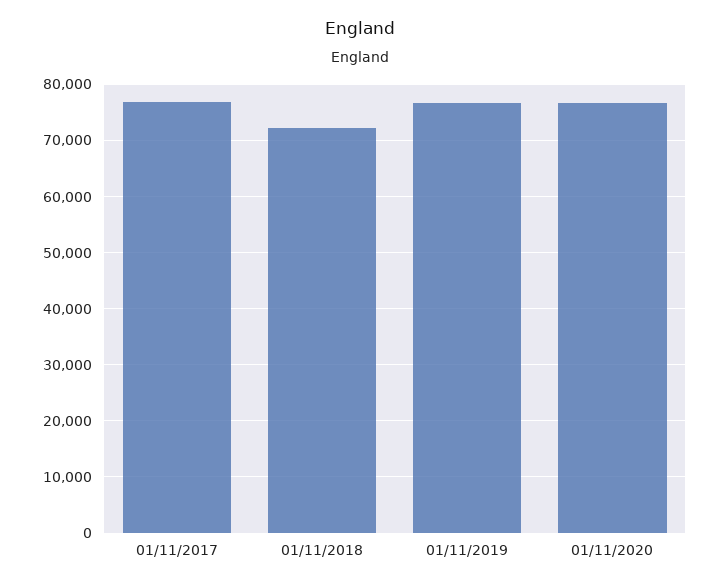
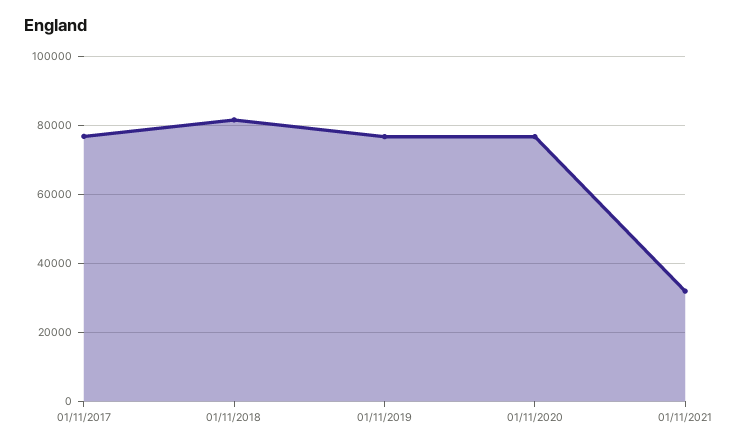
01/11/2018: 72000 -> 82000
01/11/2021: none -> 32000

